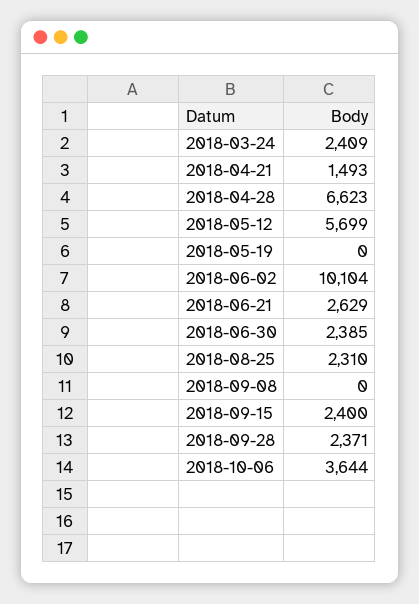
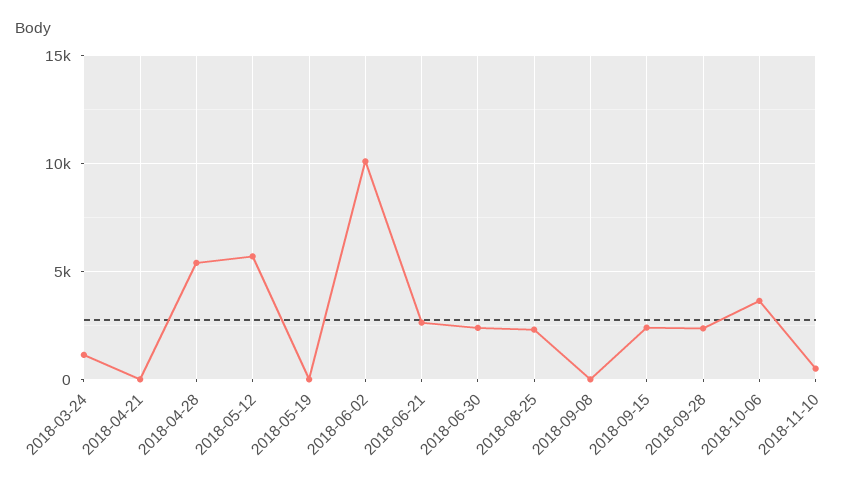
2018-03-24: 2409 -> 1000
2018-04-21: 1493 -> 0
2018-04-28: 6623 -> 5500
2018-11-10: none -> 500

